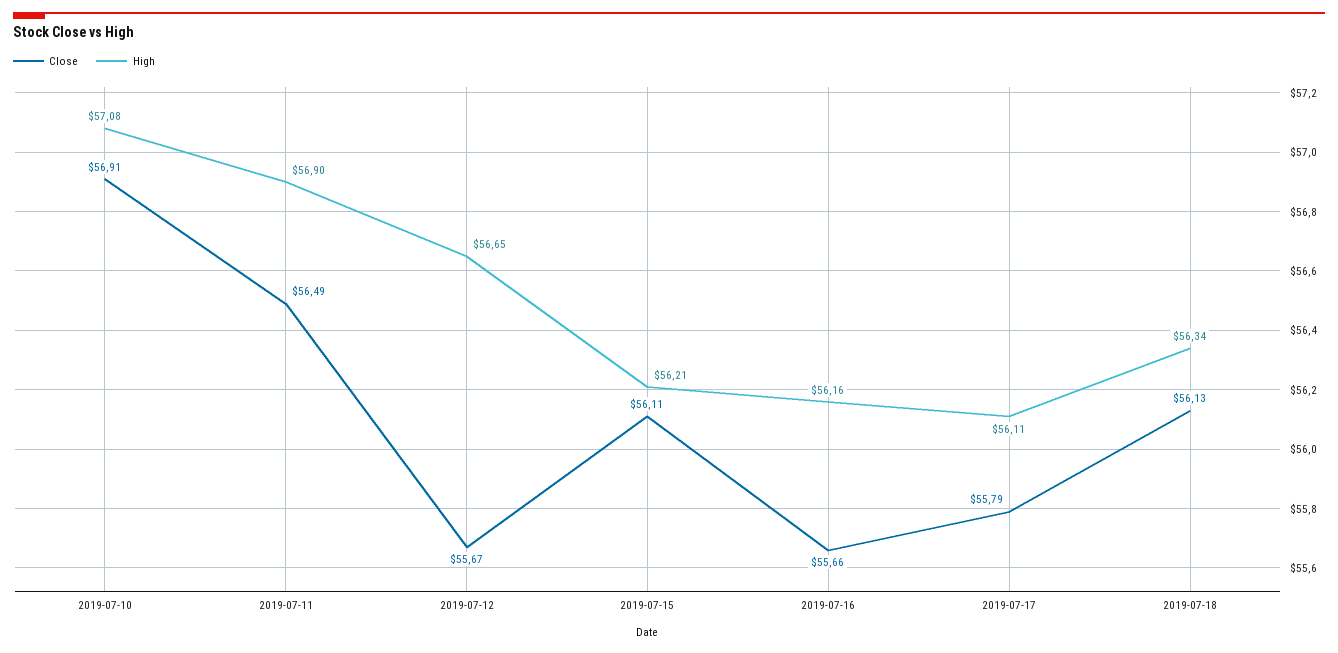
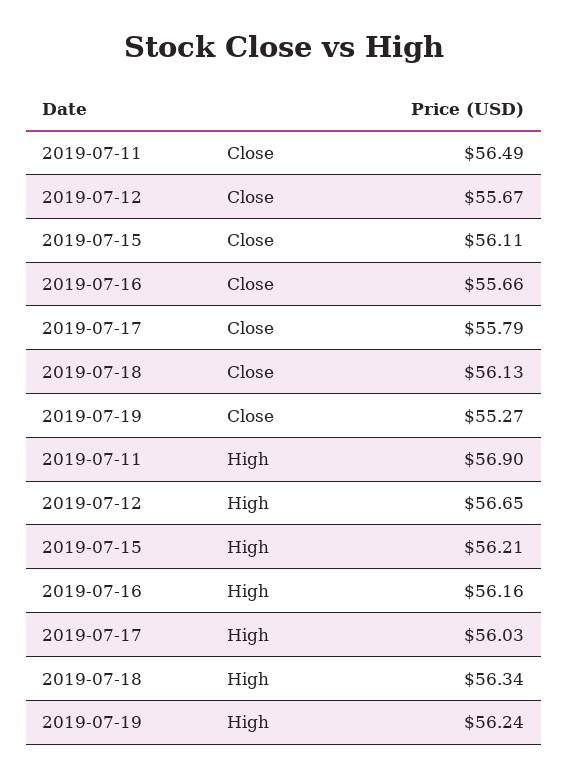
Close, 2019-07-10: 56.91 -> none
High, 2019-07-10: 57.08 -> none
High, 2019-07-17: 56.11 -> 56.03
Close, 2019-07-19: none -> 55.27
High, 2019-07-19: none -> 56.24

